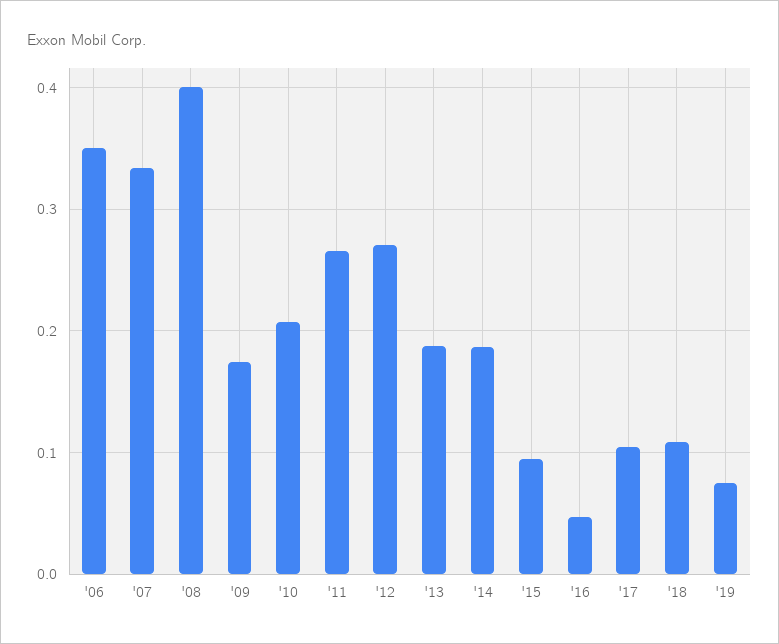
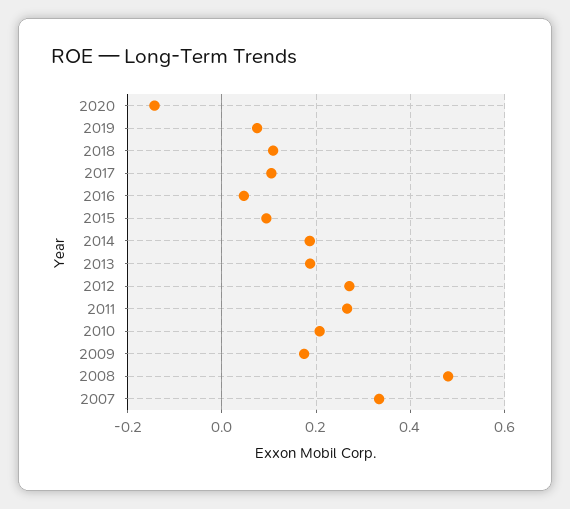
'06: 0.35 -> none
'08: 0.4 -> 0.48
2020: none -> -0.14

